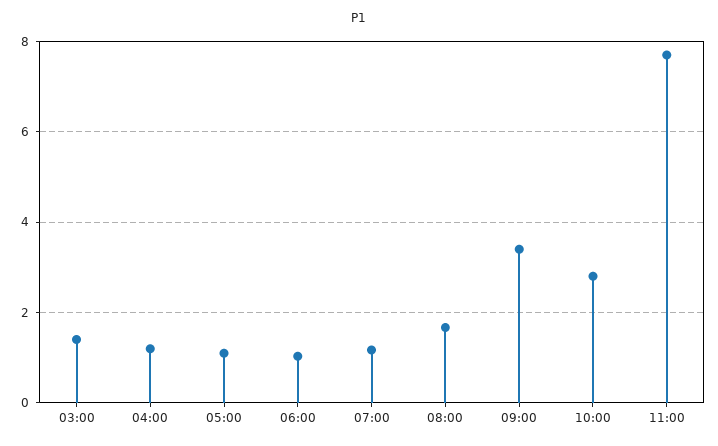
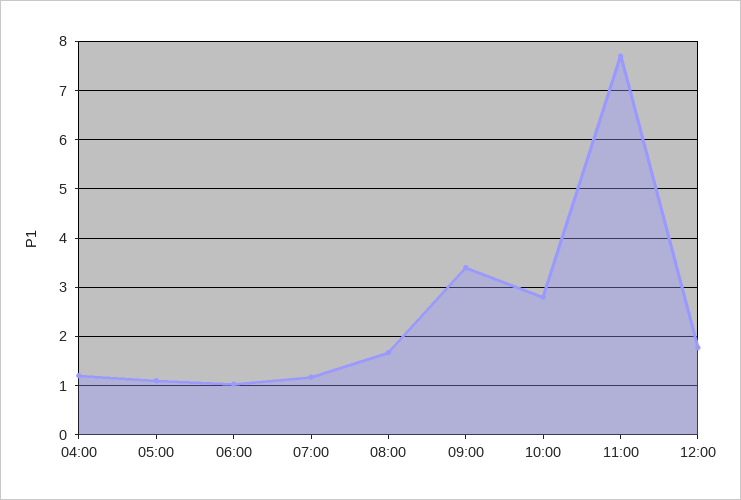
03:00: 1.4 -> none
12:00: none -> 1.8

